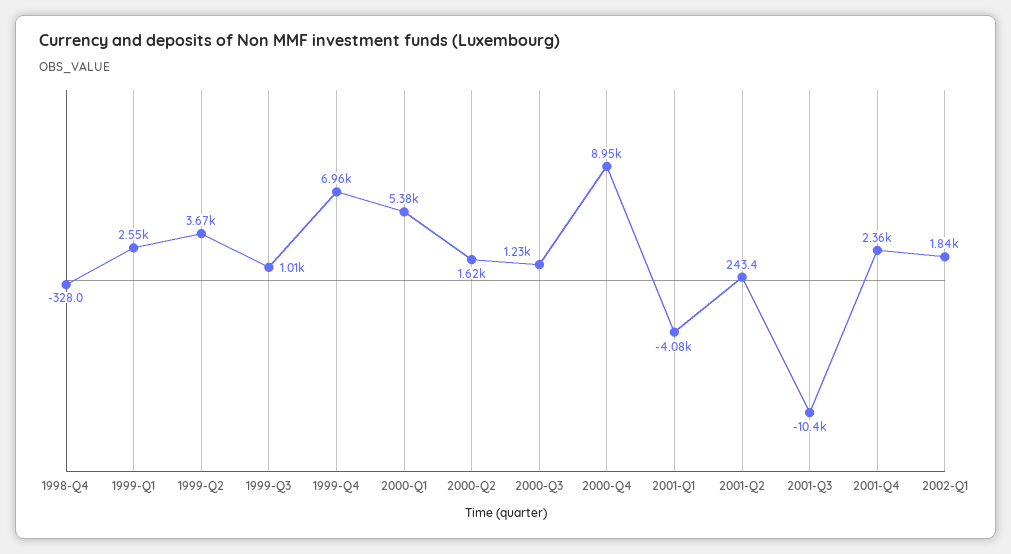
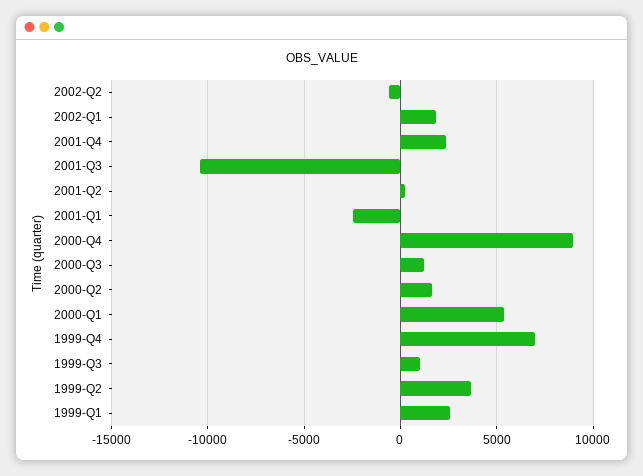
1998-Q4: -328 -> none
2001-Q1: -4080 -> -2500
2002-Q2: none -> -500

